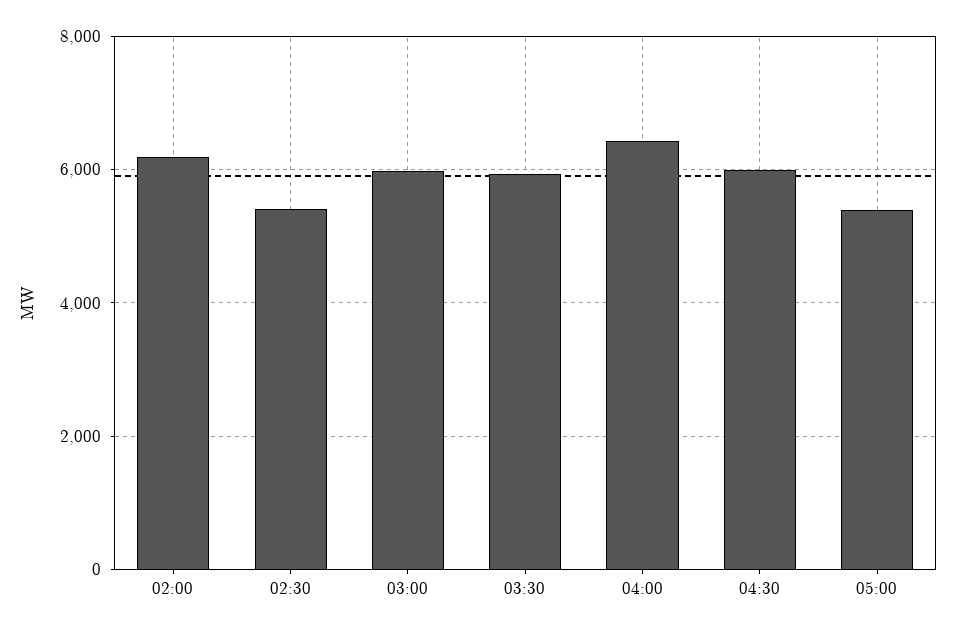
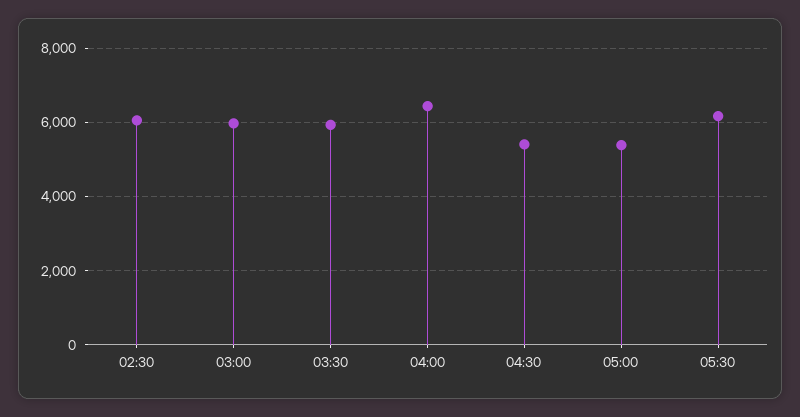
02:00: 6200 -> none
02:30: 5400 -> 6000
04:30: 6000 -> 5400
05:30: none -> 6200

